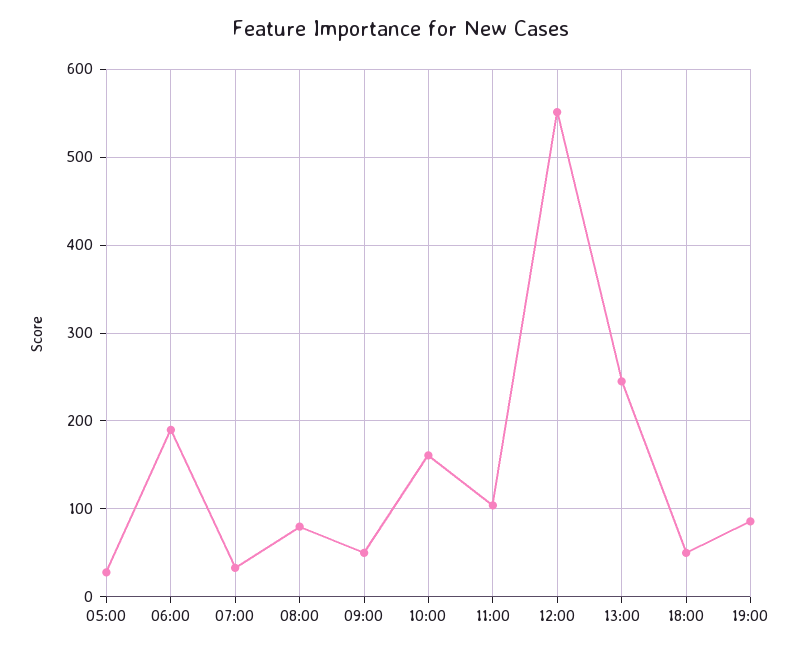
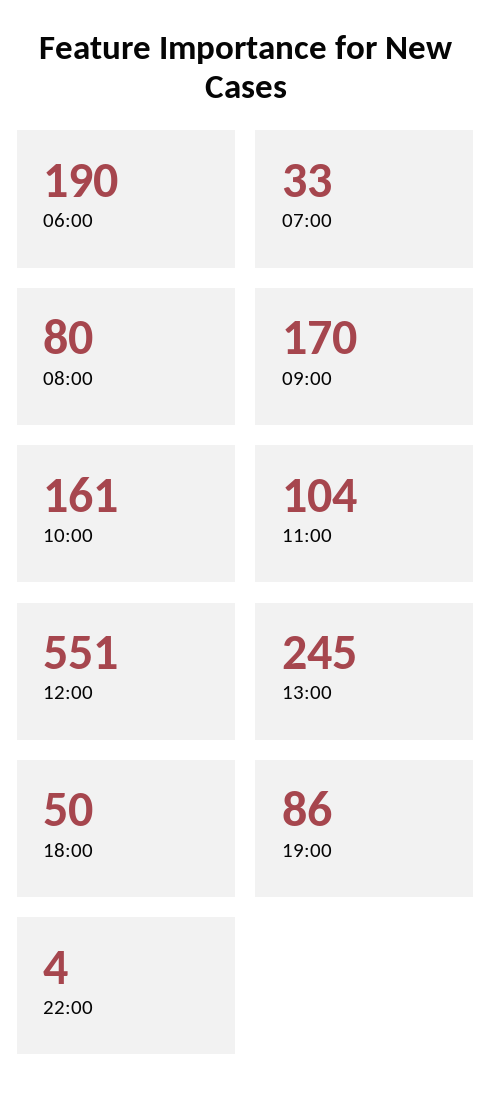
05:00: 30 -> none
09:00: 50 -> 170
22:00: none -> 4

